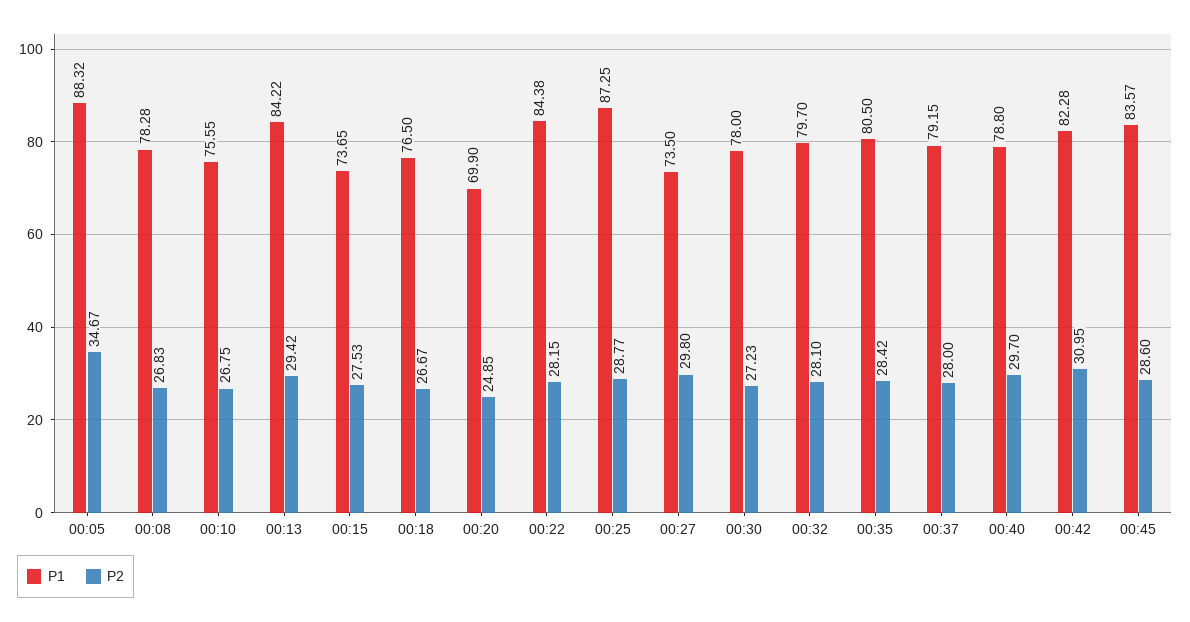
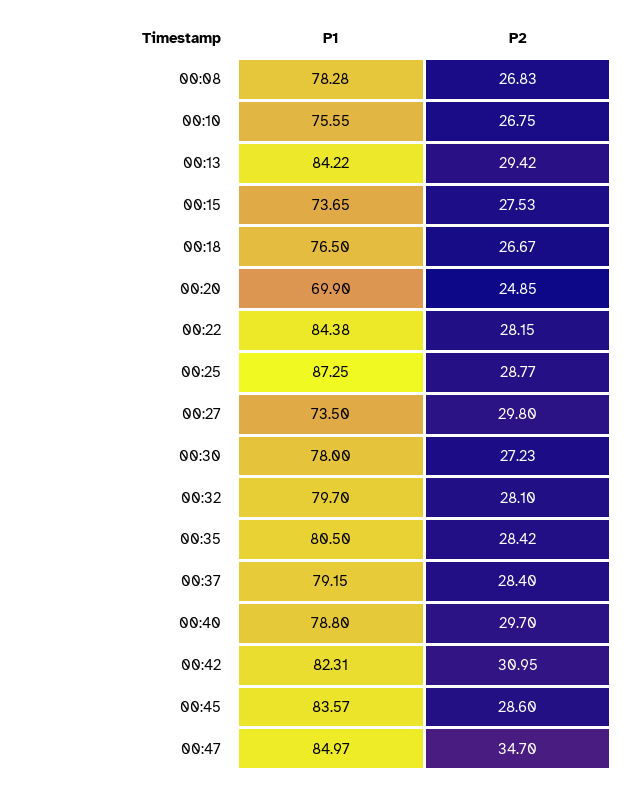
P1, 00:05: 88.32 -> none
P2, 00:05: 34.67 -> none
P2, 00:37: 28 -> 28.4
P1, 00:42: 82.28 -> 82.31
P1, 00:47: none -> 84.97
P2, 00:47: none -> 34.7

